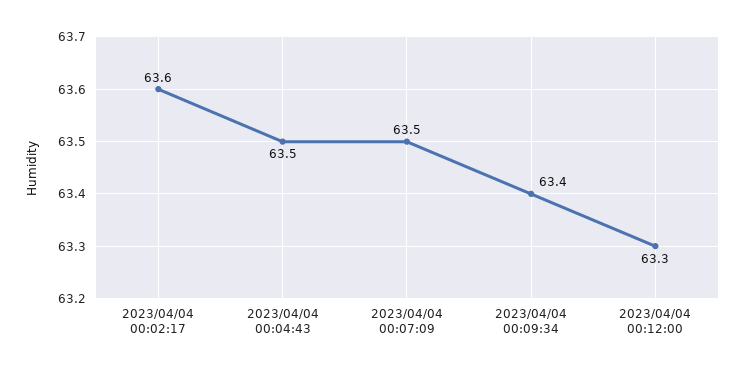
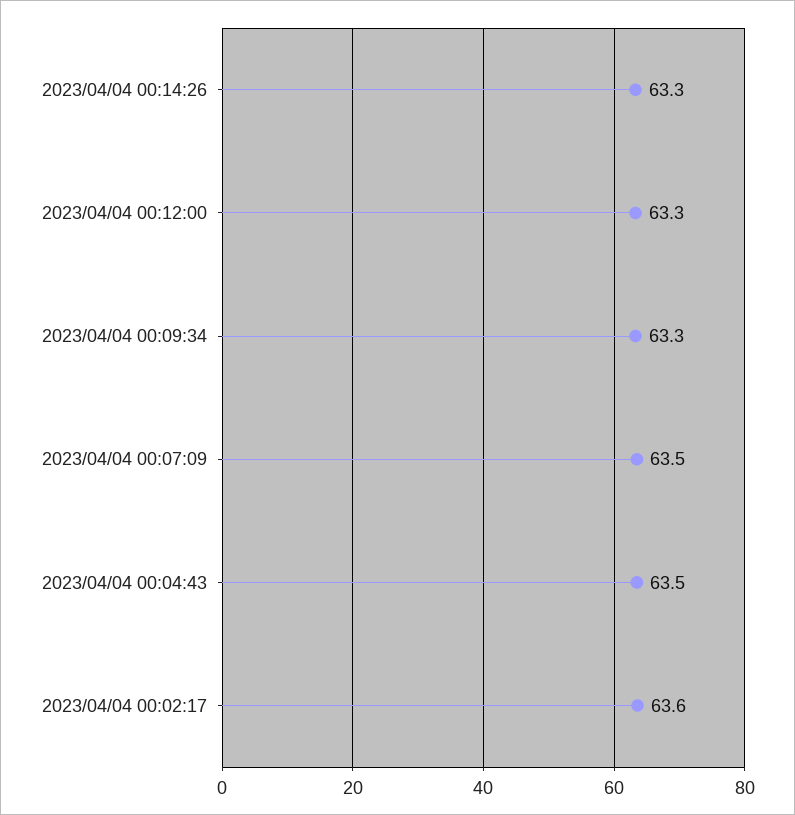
2023/04/04 00:09:34: 63.4 -> 63.3
2023/04/04 00:14:26: none -> 63.3

